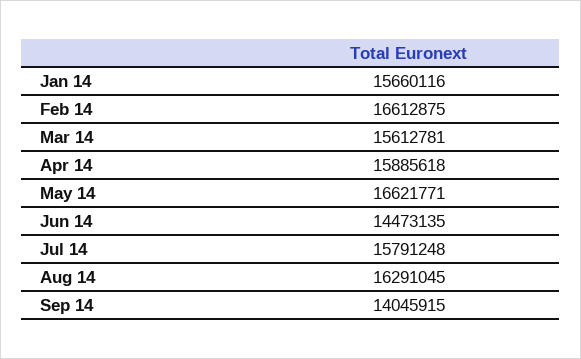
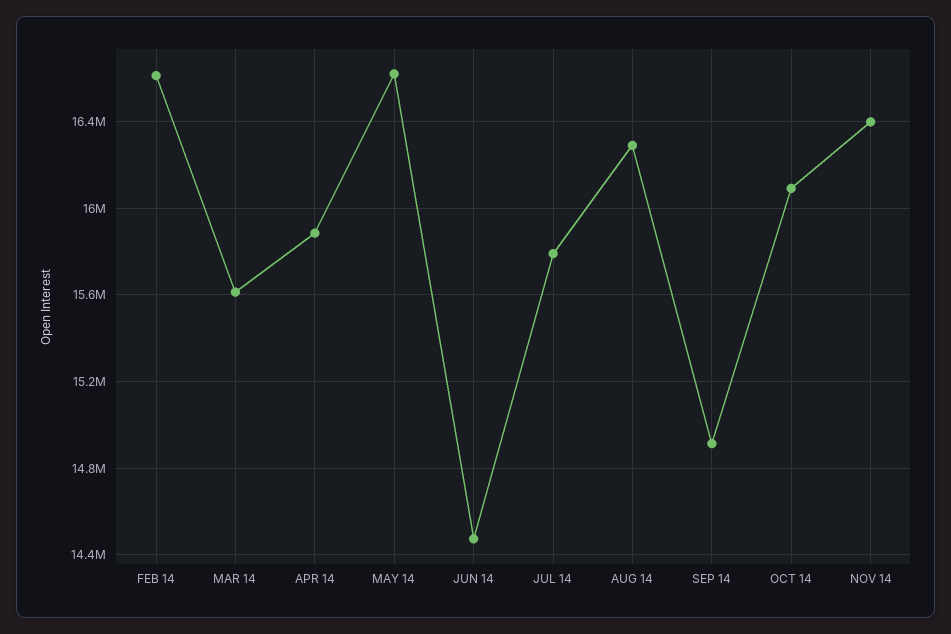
Jan 14: 15660116 -> none
Sep 14: 14045915 -> 14900000
OCT 14: none -> 16100000
NOV 14: none -> 16400000

